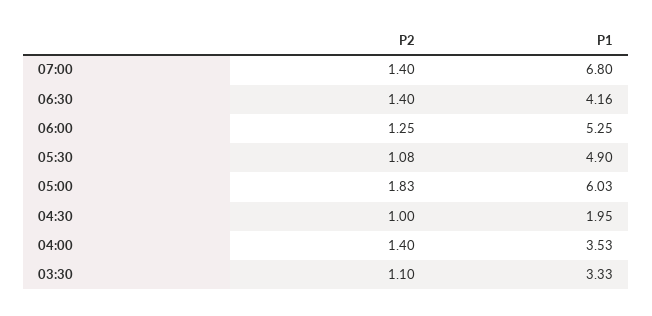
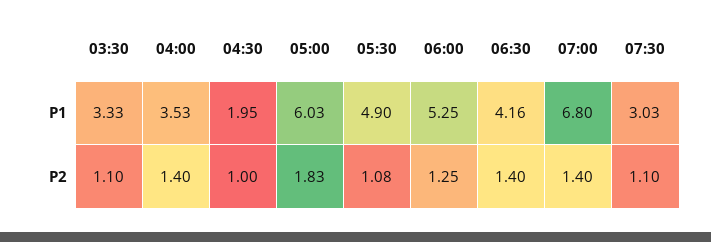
P1, 07:30: none -> 3.03
P2, 07:30: none -> 1.1

